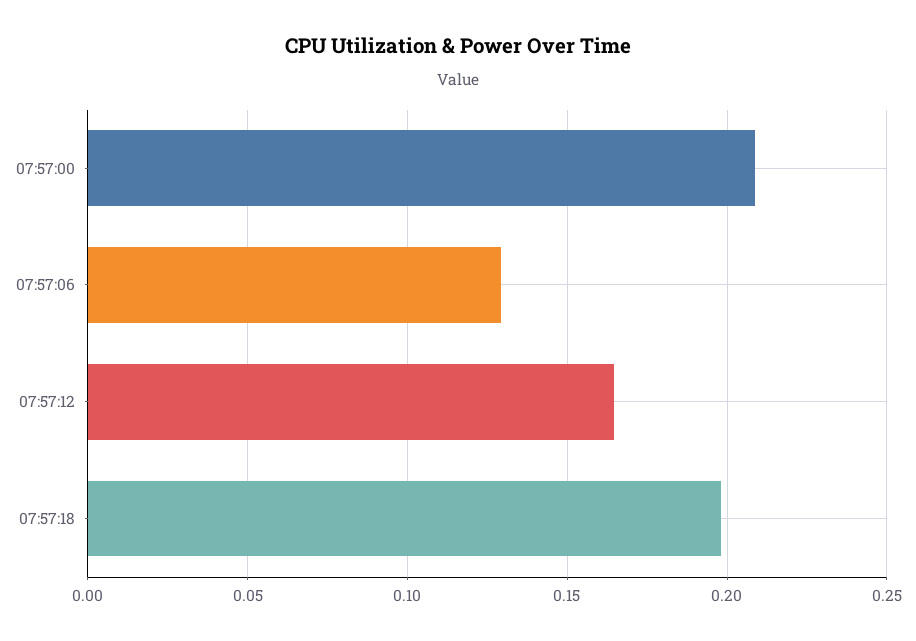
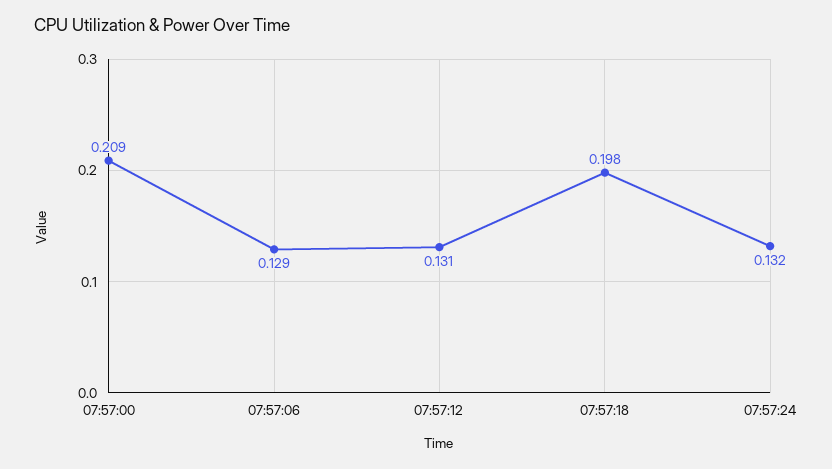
07:57:12: 0.165 -> 0.131
07:57:24: none -> 0.132

